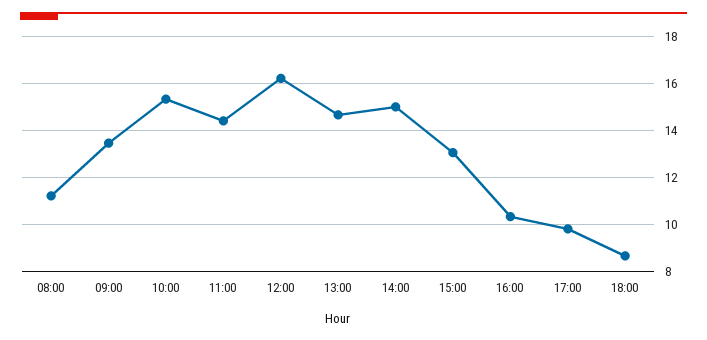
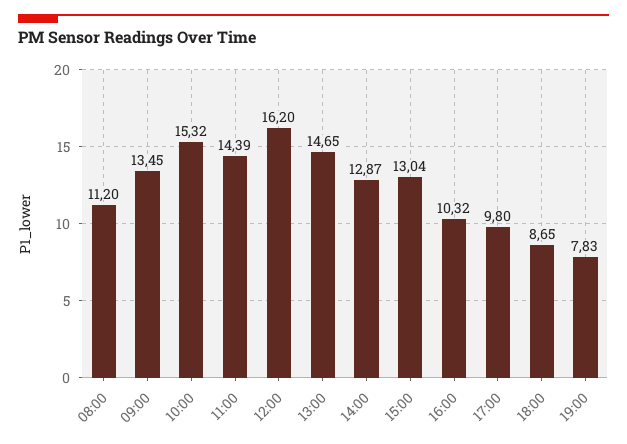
14:00: 15 -> 12.87
19:00: none -> 7.83

